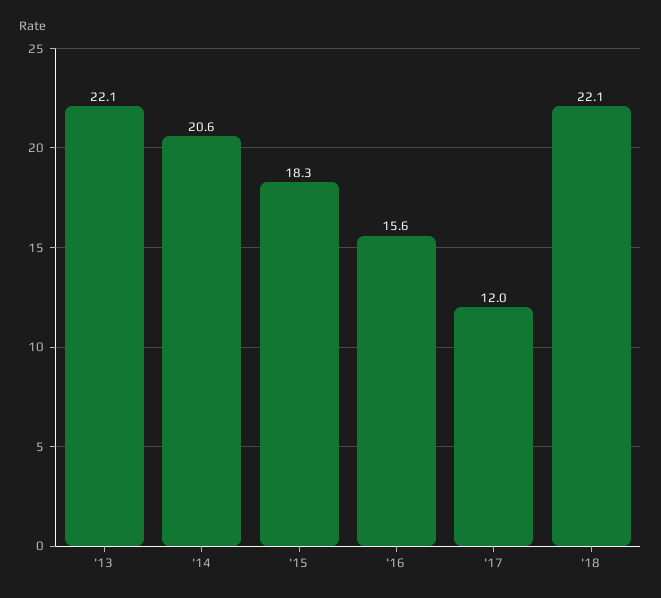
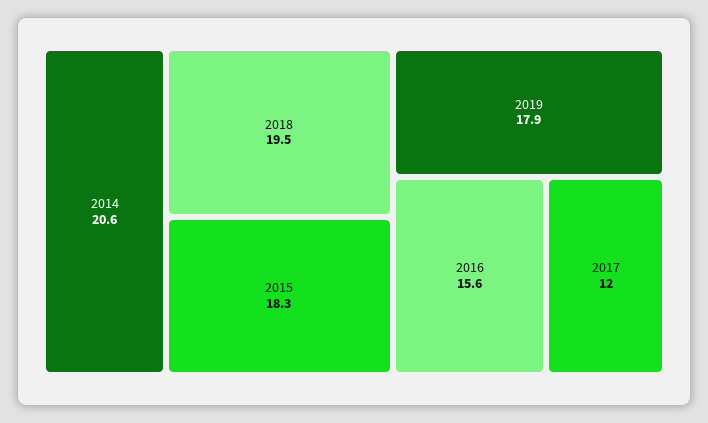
'13: 22.1 -> none
'18: 22.1 -> 19.5
2019: none -> 17.9

